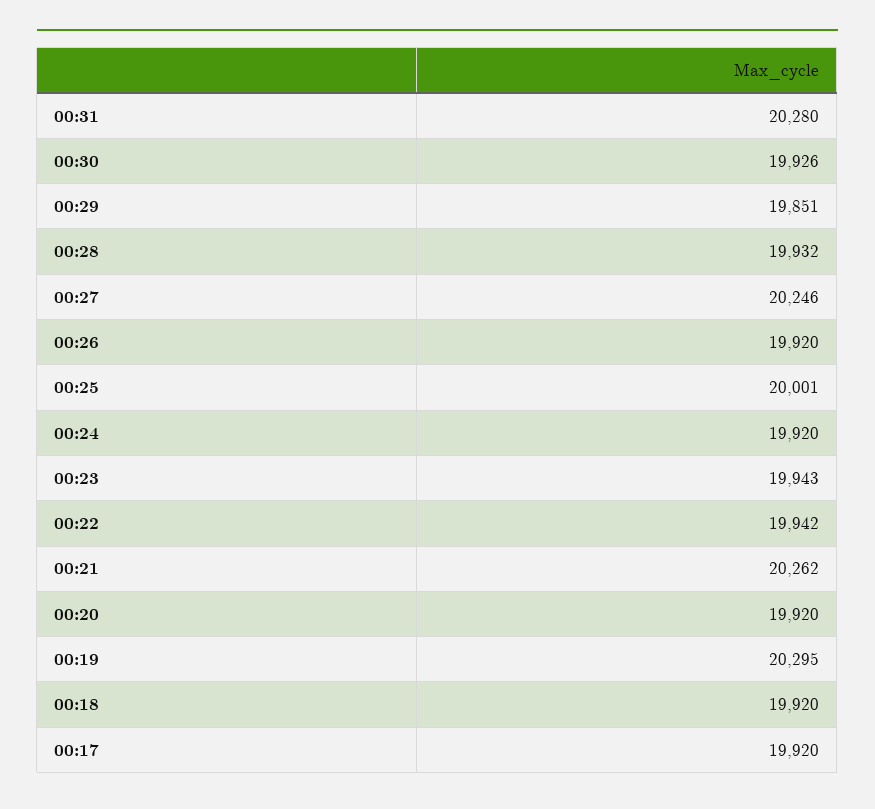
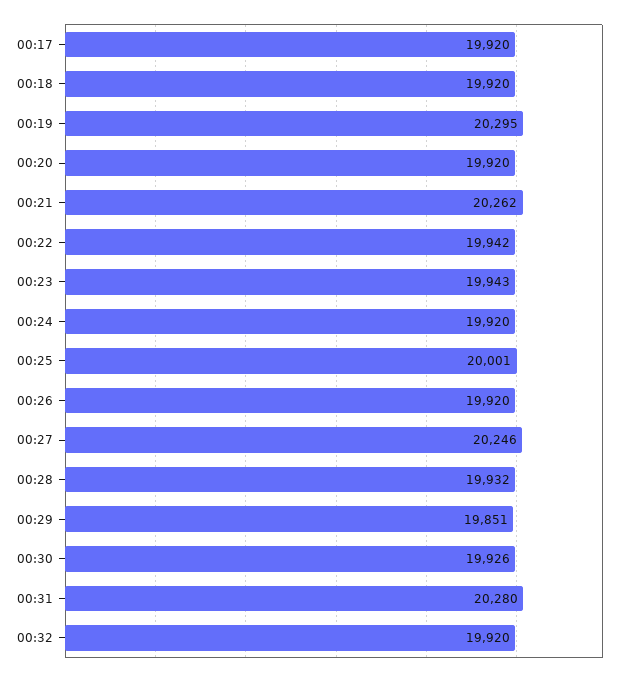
00:32: none -> 19920

